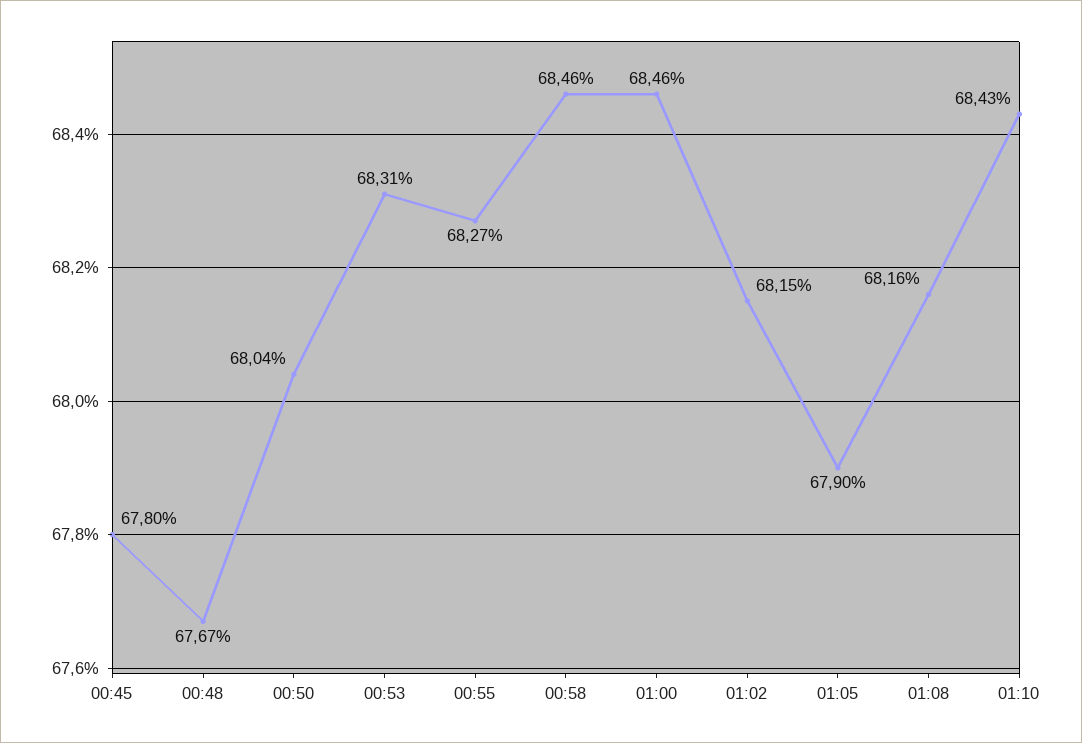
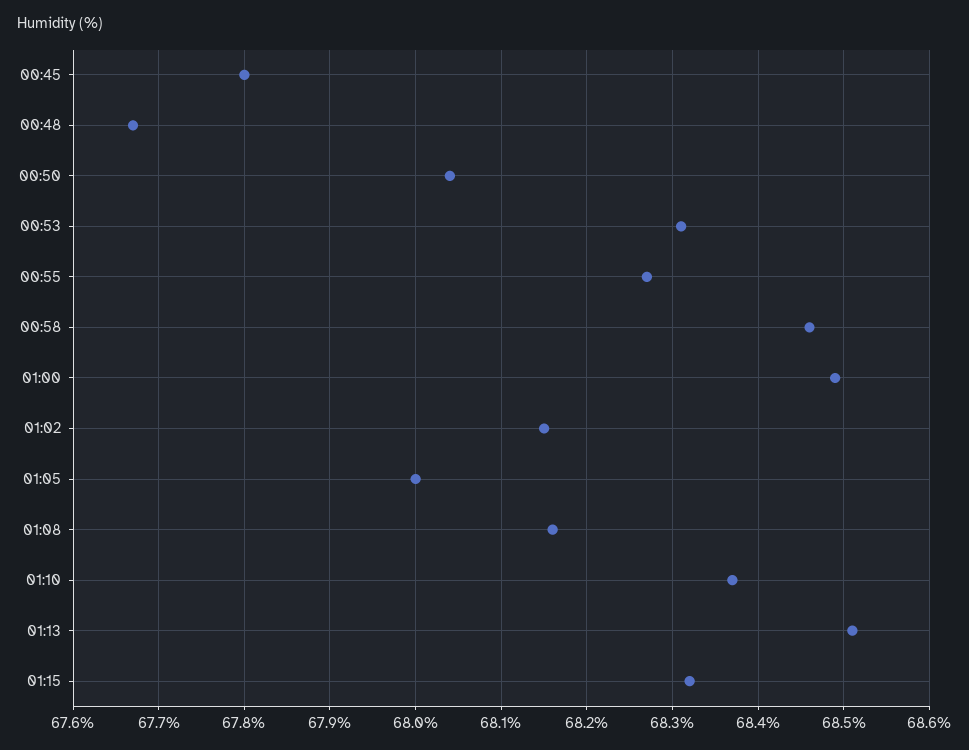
01:00: 68.46 -> 68.49
01:05: 67.9 -> 68
01:10: 68.43 -> 68.37
01:13: none -> 68.51
01:15: none -> 68.32

